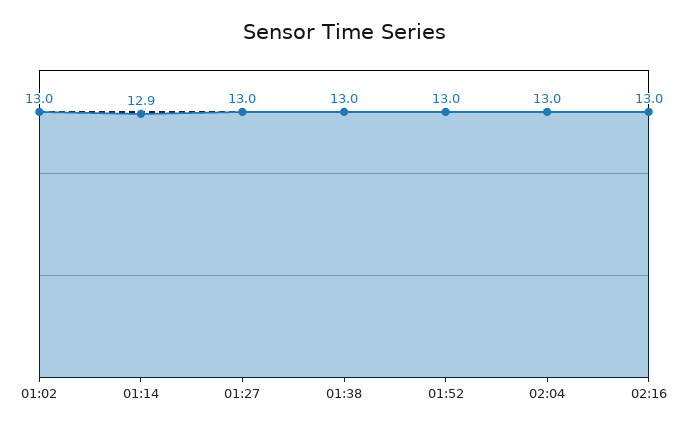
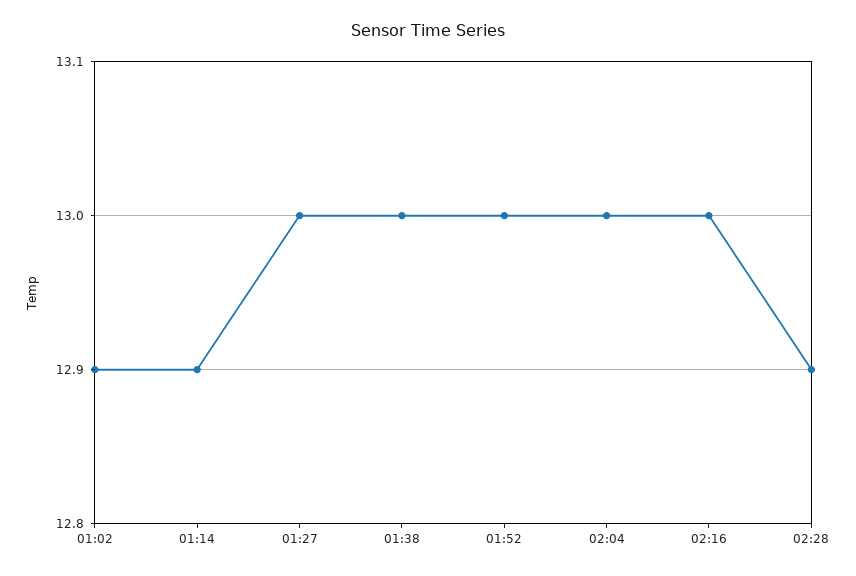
01:02: 13 -> 12.9
02:28: none -> 12.9

